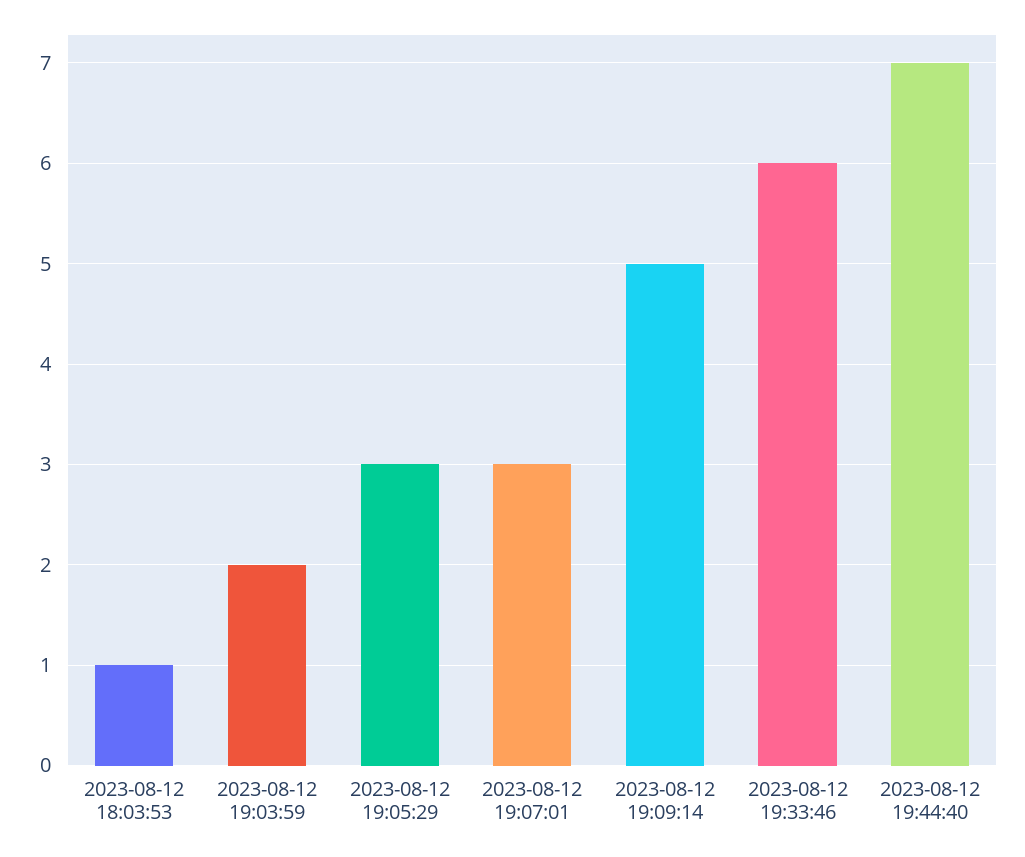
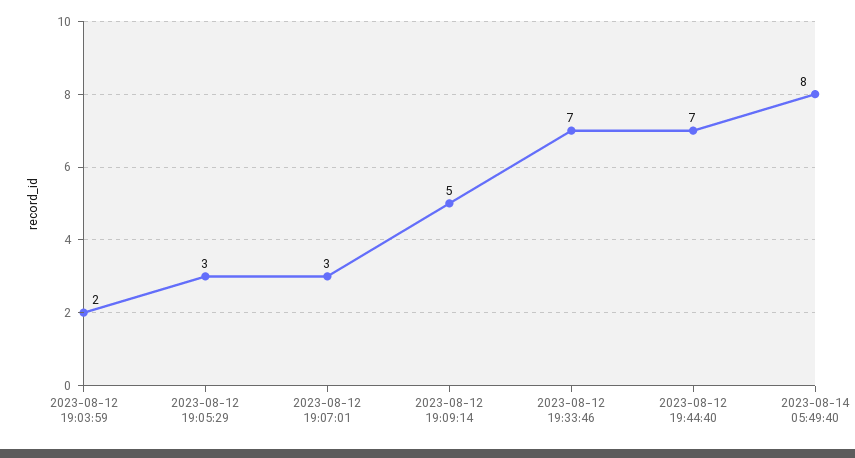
2023-08-12 18:03:53: 1 -> none
2023-08-12 19:33:46: 6 -> 7
2023-08-14 05:49:40: none -> 8

